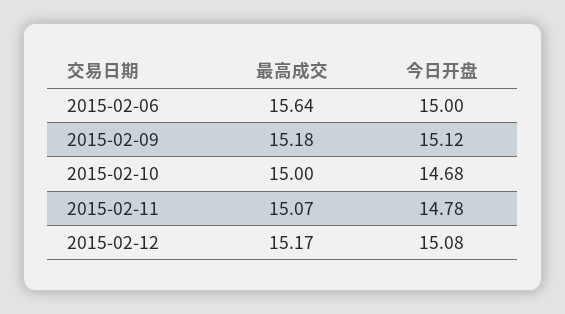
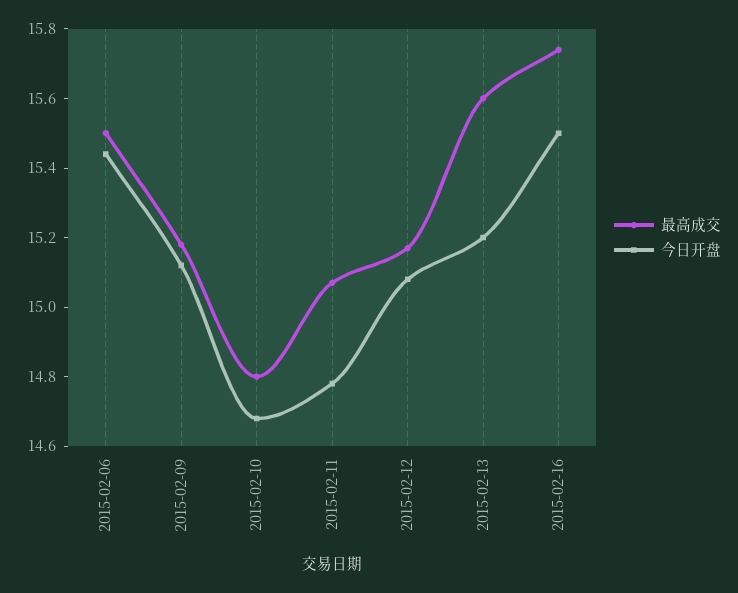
最高成交, 2015-02-06: 15.64 -> 15.5
今日开盘, 2015-02-06: 15 -> 15.45
最高成交, 2015-02-10: 15 -> 14.8
最高成交, 2015-02-13: none -> 15.6
今日开盘, 2015-02-13: none -> 15.2
最高成交, 2015-02-16: none -> 15.75
今日开盘, 2015-02-16: none -> 15.5

